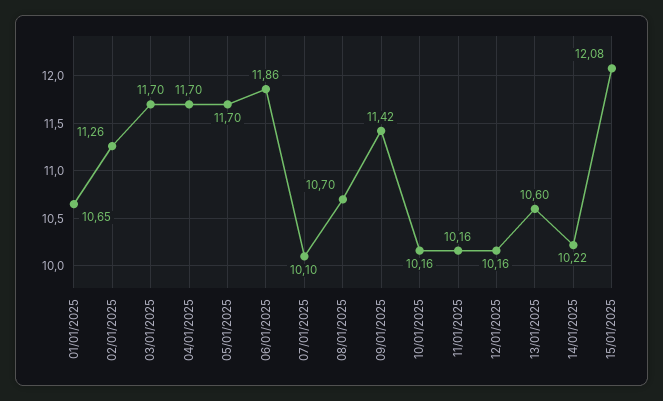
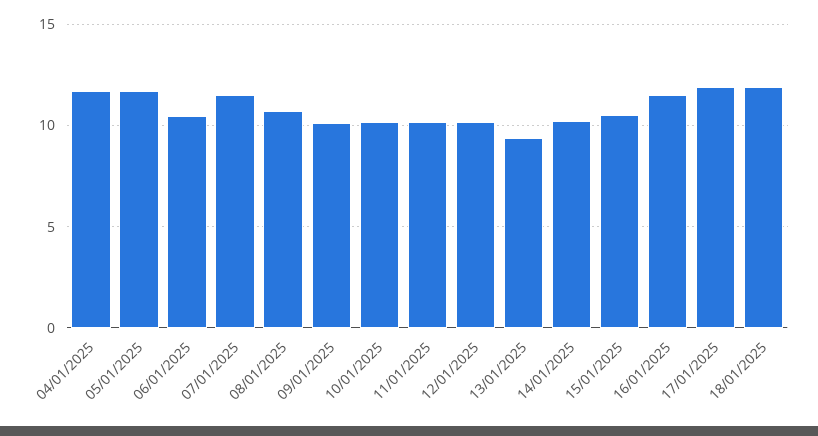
01/01/2025: 10.65 -> none
02/01/2025: 11.26 -> none
03/01/2025: 11.7 -> none
06/01/2025: 11.86 -> 10.5
07/01/2025: 10.1 -> 11.5
09/01/2025: 11.42 -> 10
13/01/2025: 10.6 -> 9.5
15/01/2025: 12.08 -> 10.5
16/01/2025: none -> 11.5
17/01/2025: none -> 12
18/01/2025: none -> 12

